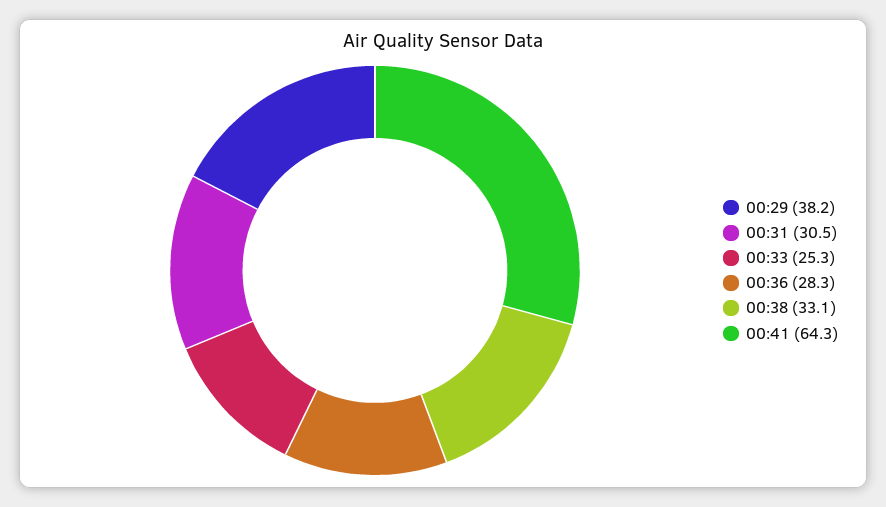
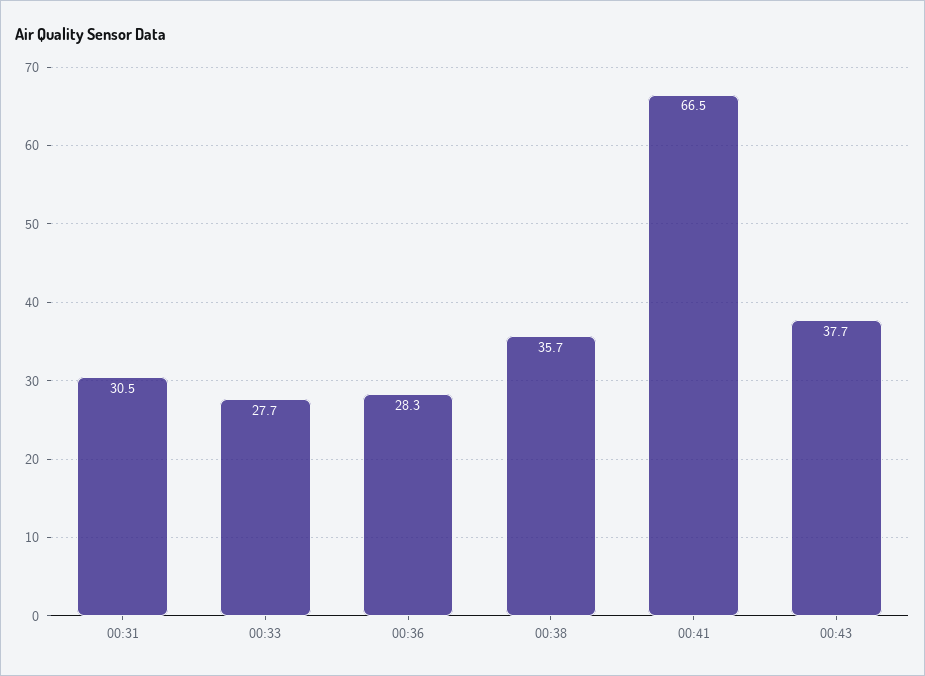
00:29: 38.2 -> none
00:33: 25.3 -> 27.7
00:38: 33.1 -> 35.7
00:41: 64.3 -> 66.5
00:43: none -> 37.7

